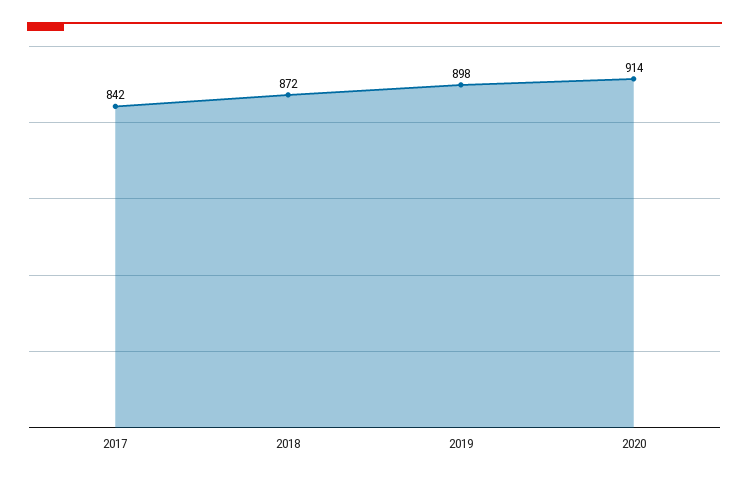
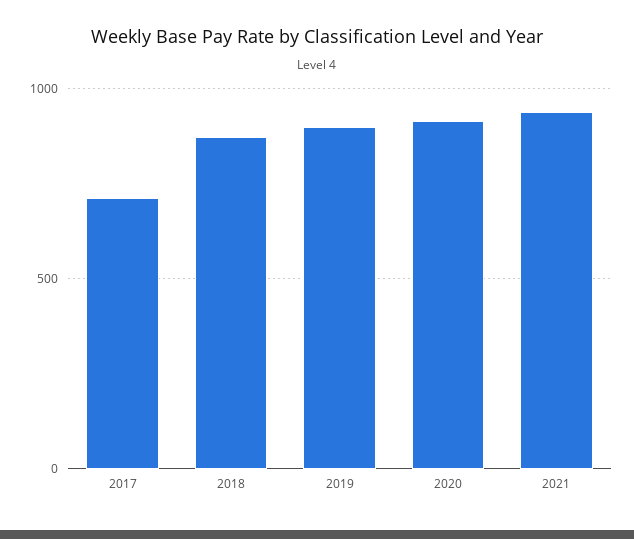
2017: 842 -> 700
2021: none -> 950

